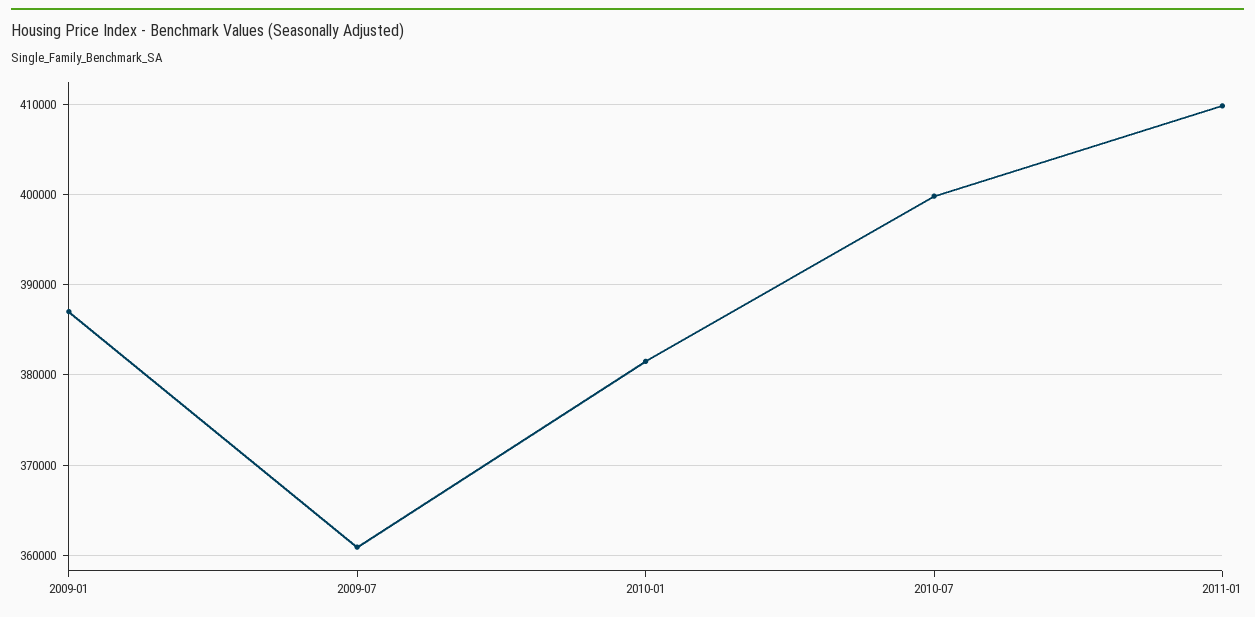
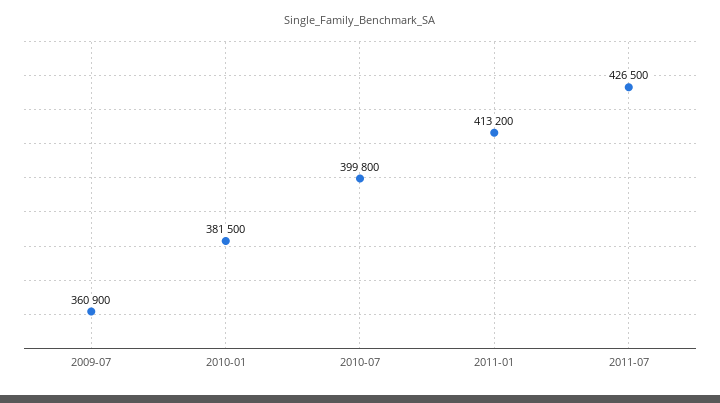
2009-01: 387000 -> none
2011-01: 410000 -> 413200
2011-07: none -> 426500

